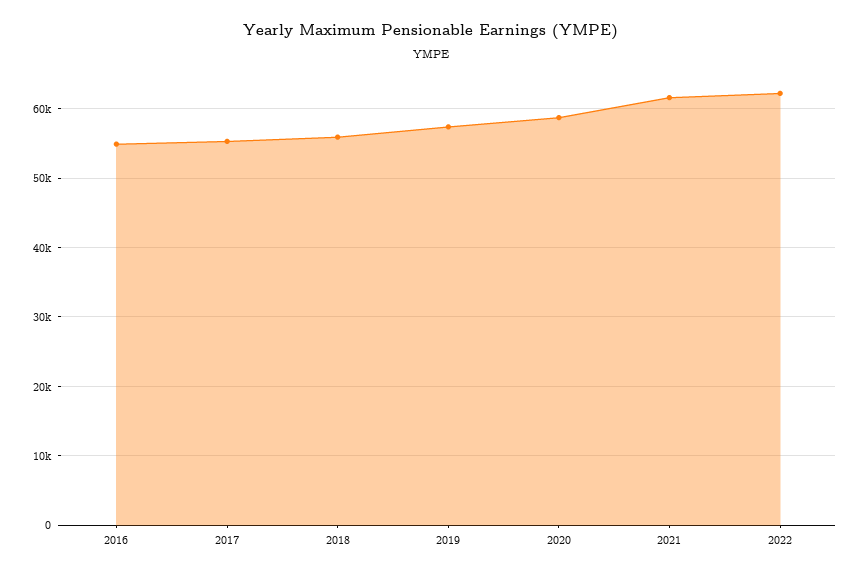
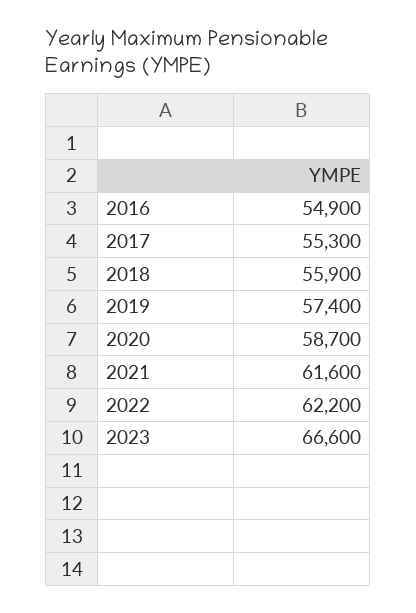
2023: none -> 66600

